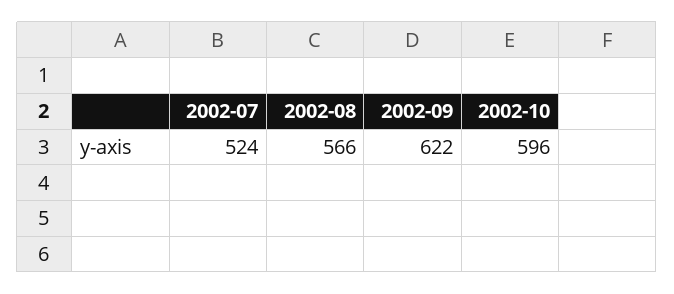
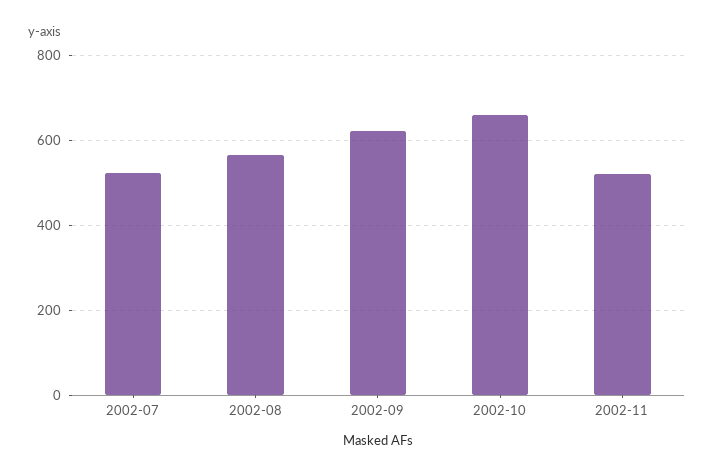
2002-10: 596 -> 660
2002-11: none -> 520

